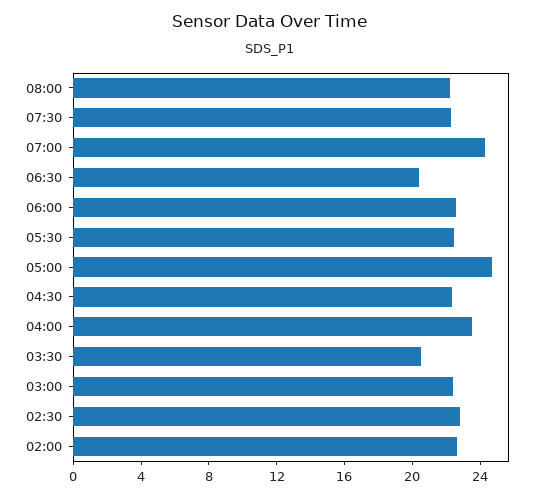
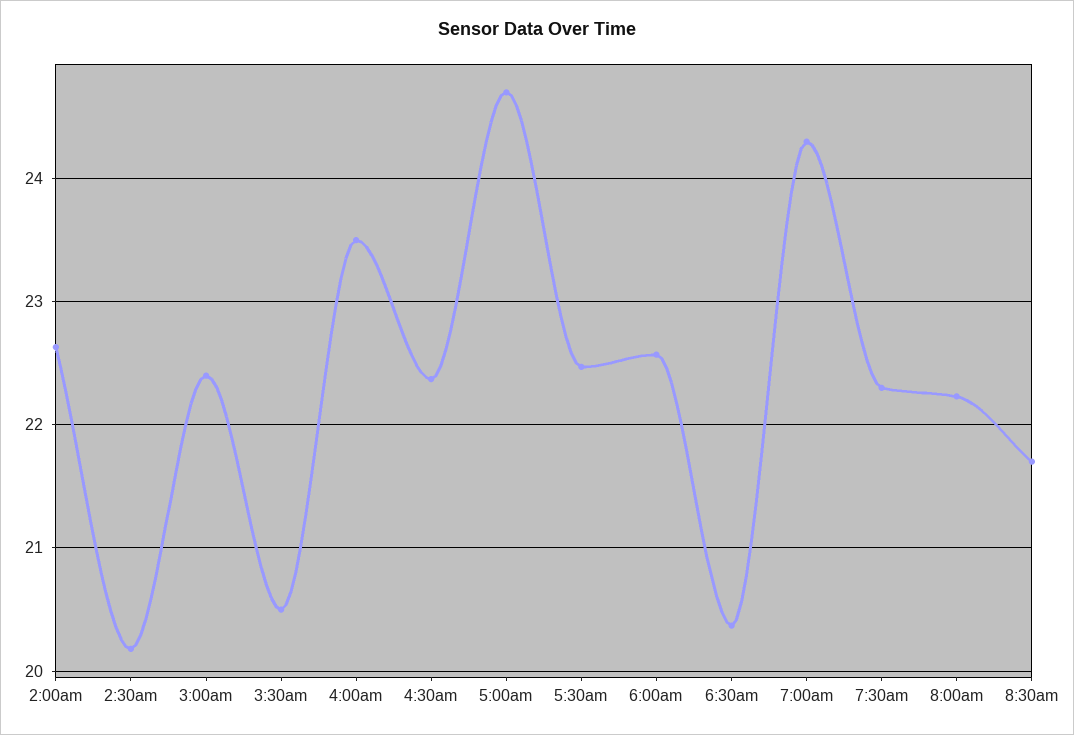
02:30: 23 -> 20.2
8:30am: none -> 21.7

